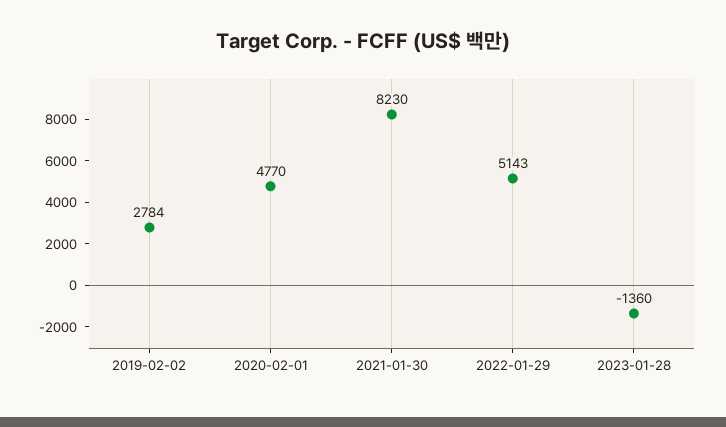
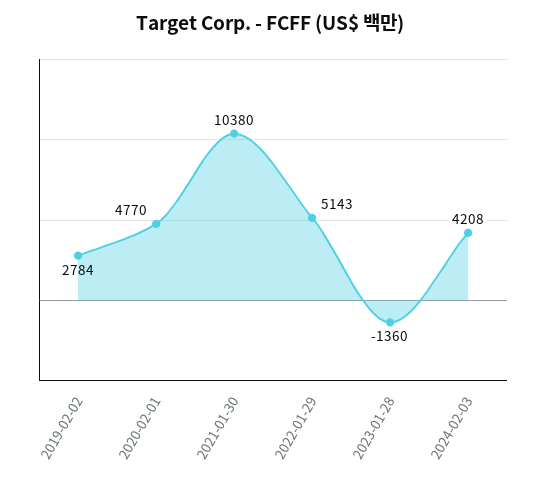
2021-01-30: 8230 -> 10380
2024-02-03: none -> 4208

